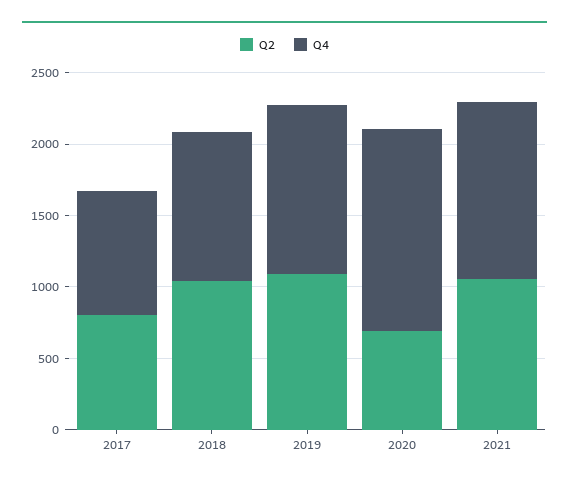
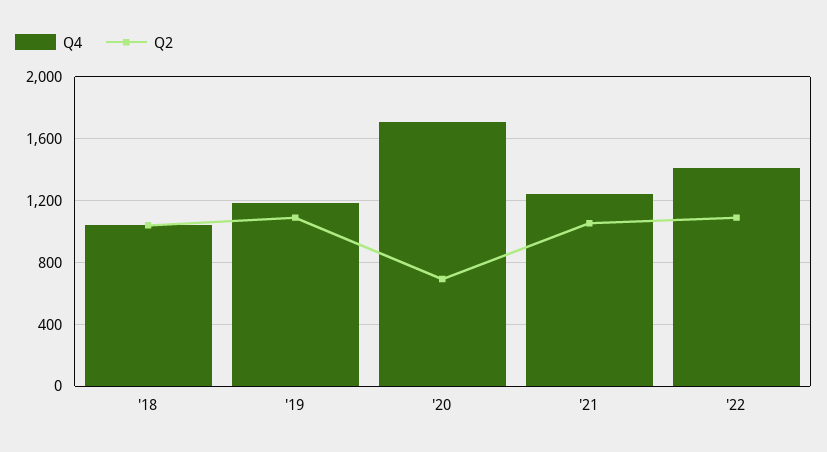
Q2, 2017: 800 -> none
Q4, 2017: 900 -> none
Q4, 2020: 1400 -> 1700
Q4, '22: none -> 1400
Q2, '22: none -> 1100

